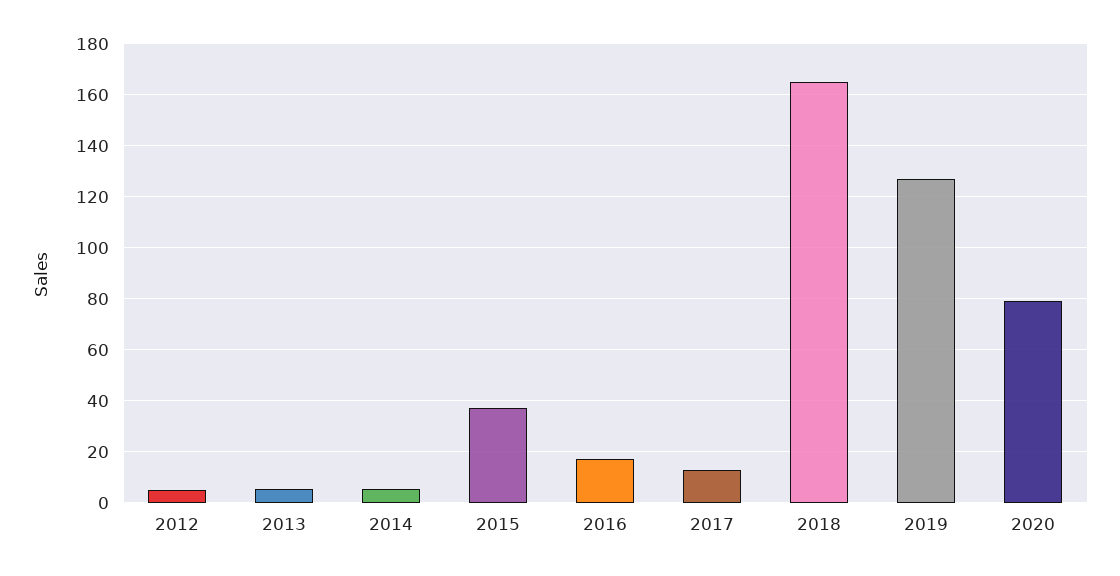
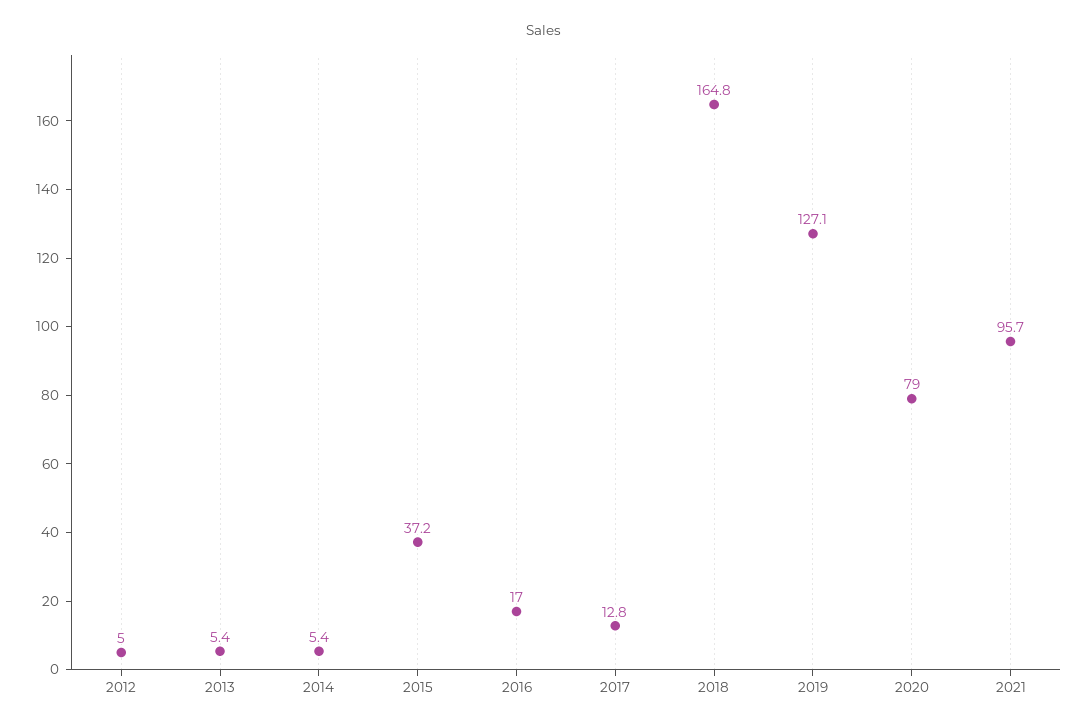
2021: none -> 95.7

